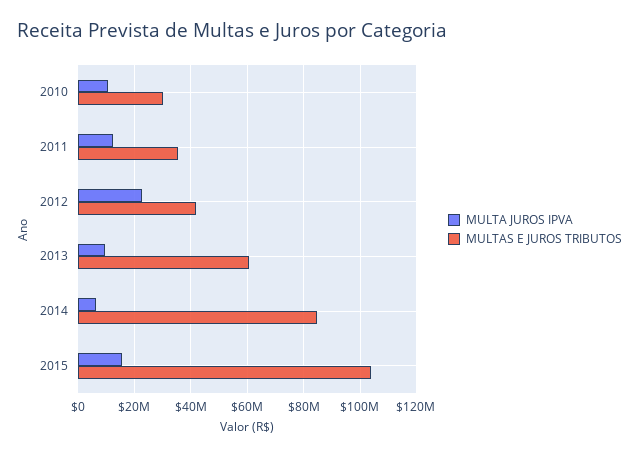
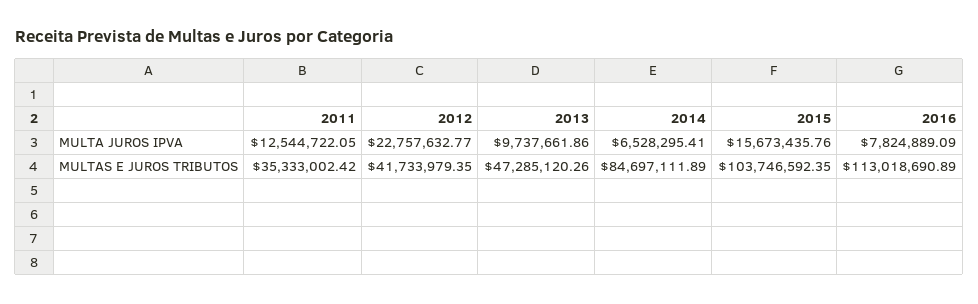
MULTA JUROS IPVA, 2010: 10000000 -> none
MULTAS E JUROS TRIBUTOS, 2010: 30000000 -> none
MULTAS E JUROS TRIBUTOS, 2013: 60000000 -> 47285120.26
MULTA JUROS IPVA, 2016: none -> 7824889.09
MULTAS E JUROS TRIBUTOS, 2016: none -> 113018690.89

